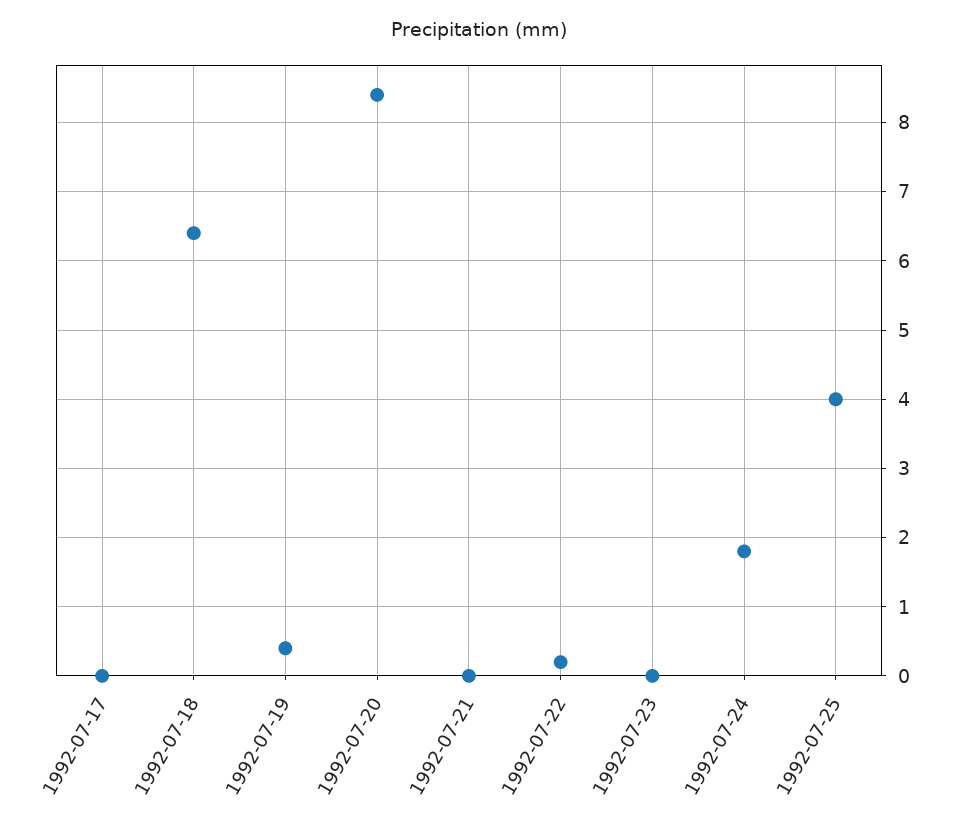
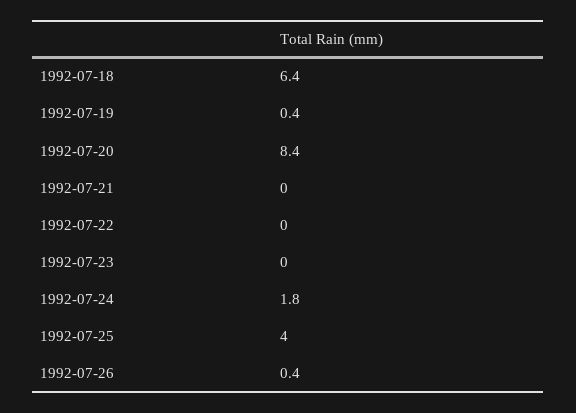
1992-07-17: 0 -> none
1992-07-22: 0.2 -> 0
1992-07-26: none -> 0.4

